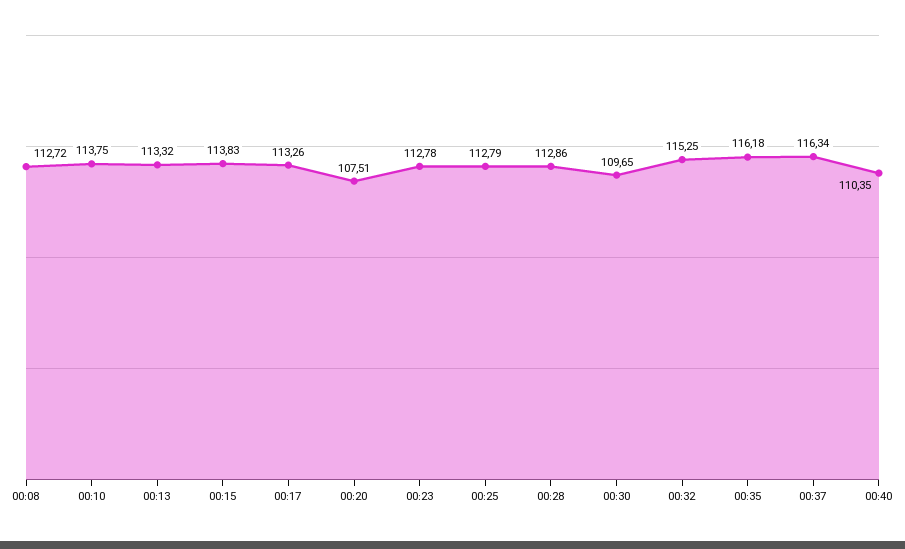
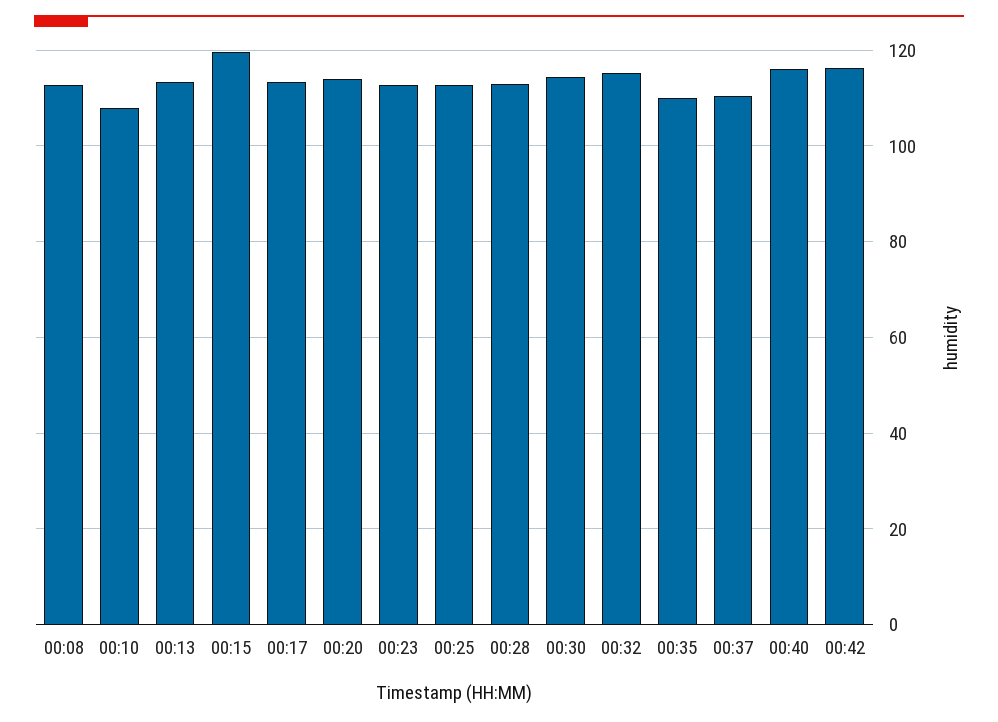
00:10: 113.75 -> 108
00:15: 113.83 -> 120
00:20: 107.51 -> 114
00:30: 109.65 -> 114
00:35: 116.18 -> 110
00:37: 116.34 -> 110
00:40: 110.35 -> 116
00:42: none -> 116

